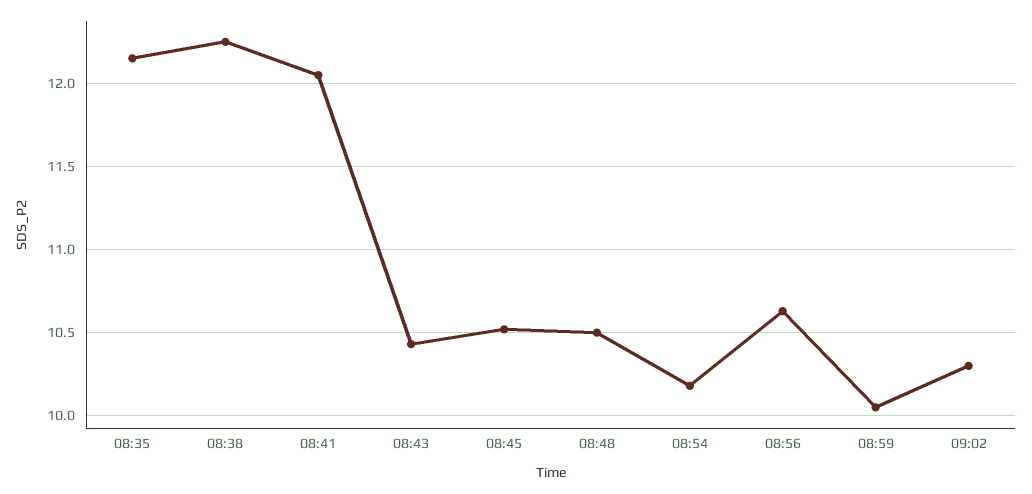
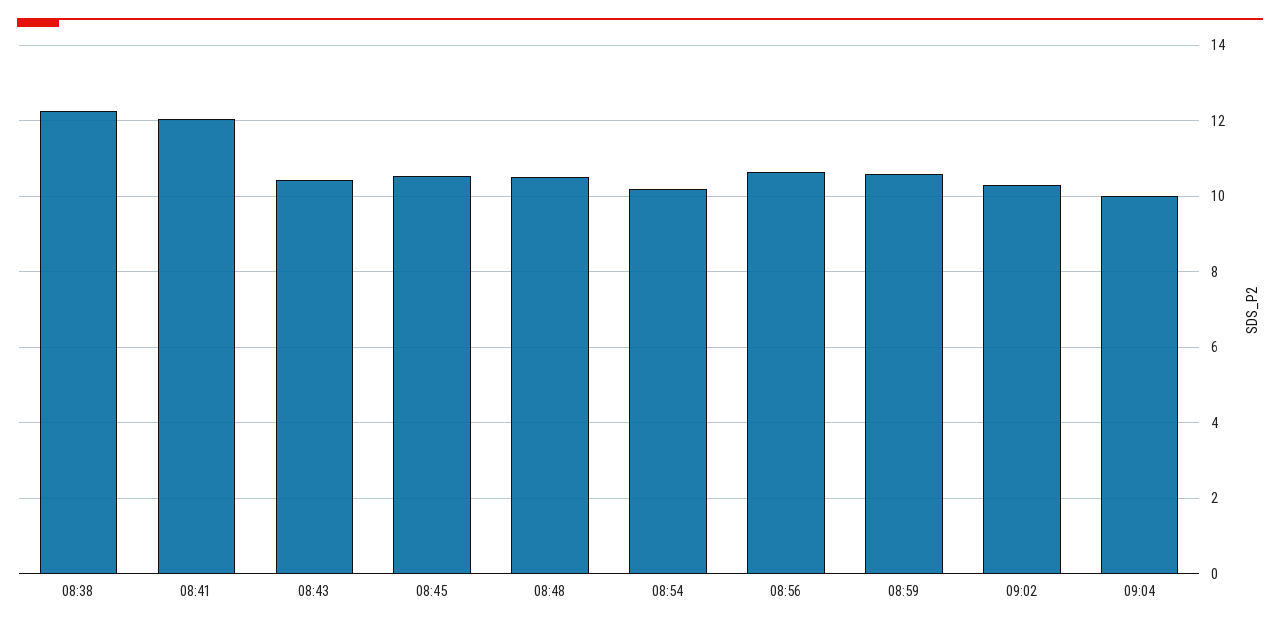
08:35: 12.15 -> none
08:59: 10.05 -> 10.6
09:04: none -> 10

